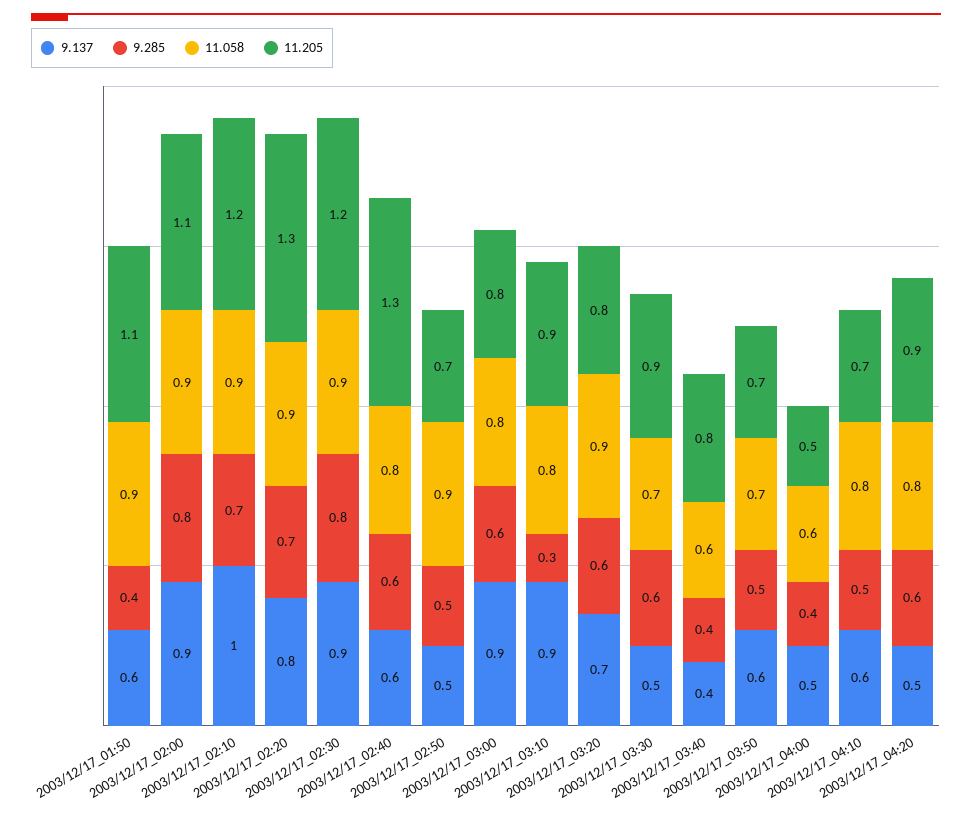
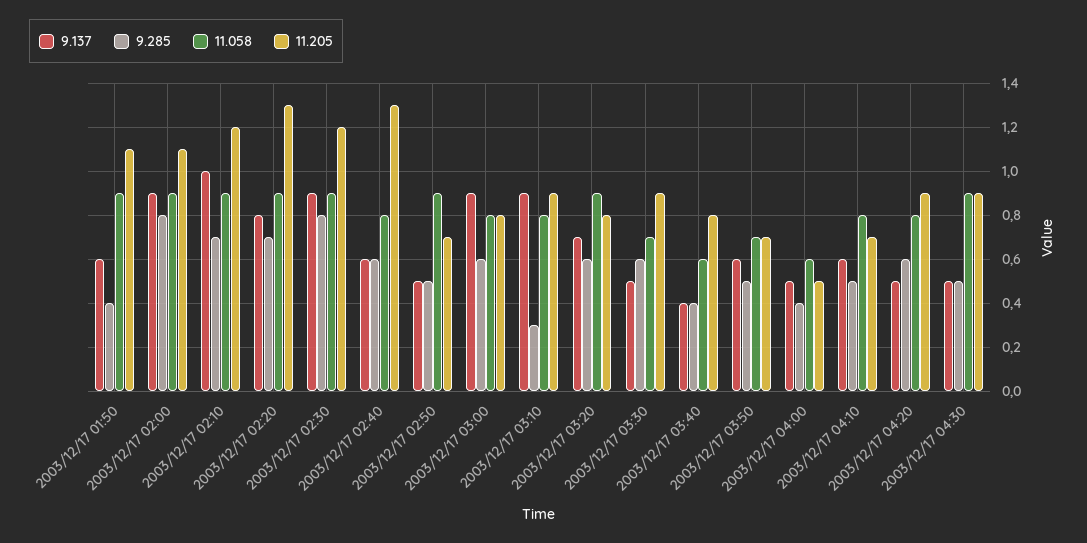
9.137, 2003/12/17 04:30: none -> 0.5
9.285, 2003/12/17 04:30: none -> 0.5
11.058, 2003/12/17 04:30: none -> 0.9
11.205, 2003/12/17 04:30: none -> 0.9

